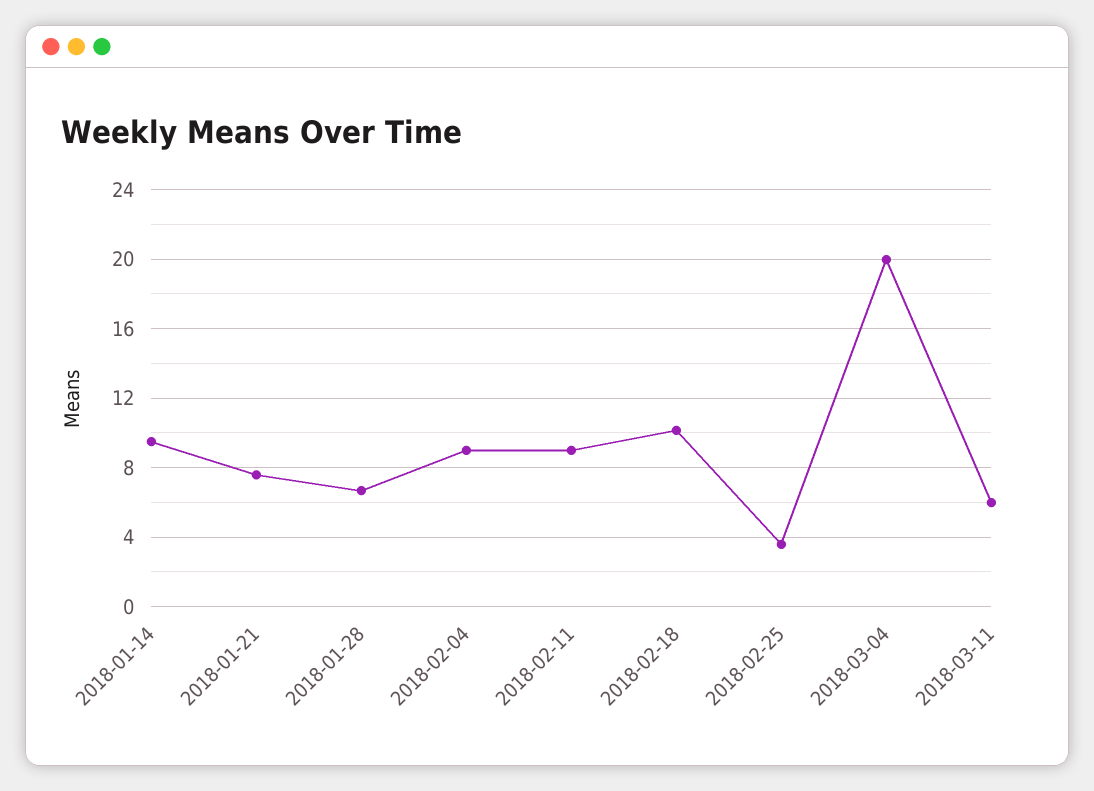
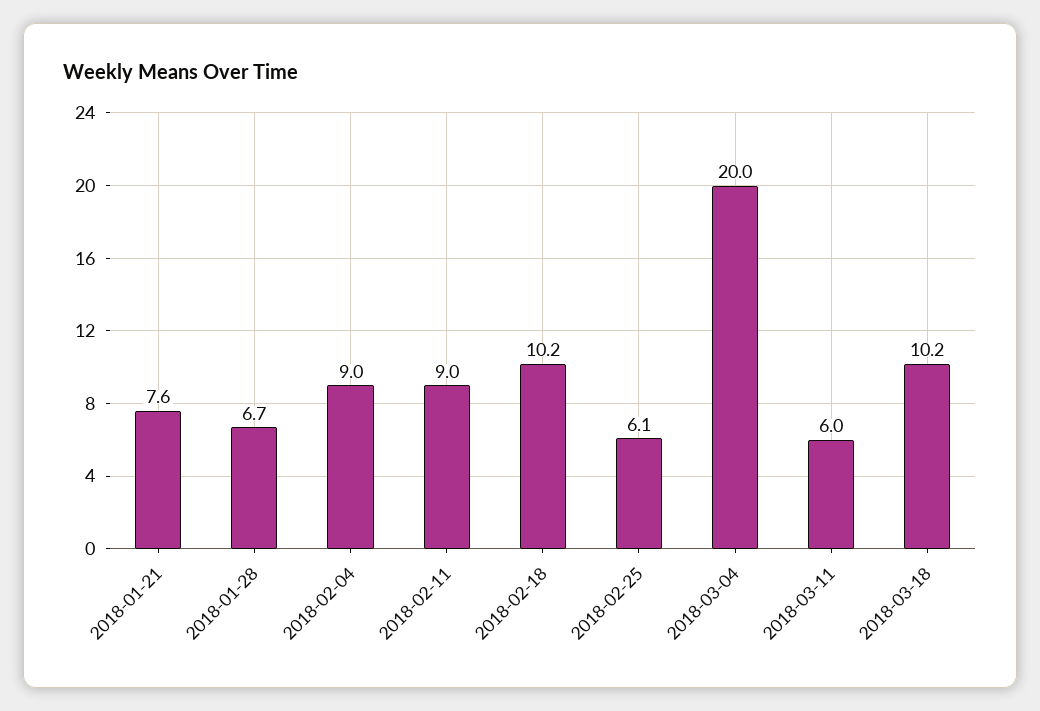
2018-01-14: 9.5 -> none
2018-02-25: 3.5 -> 6.1
2018-03-18: none -> 10.2

